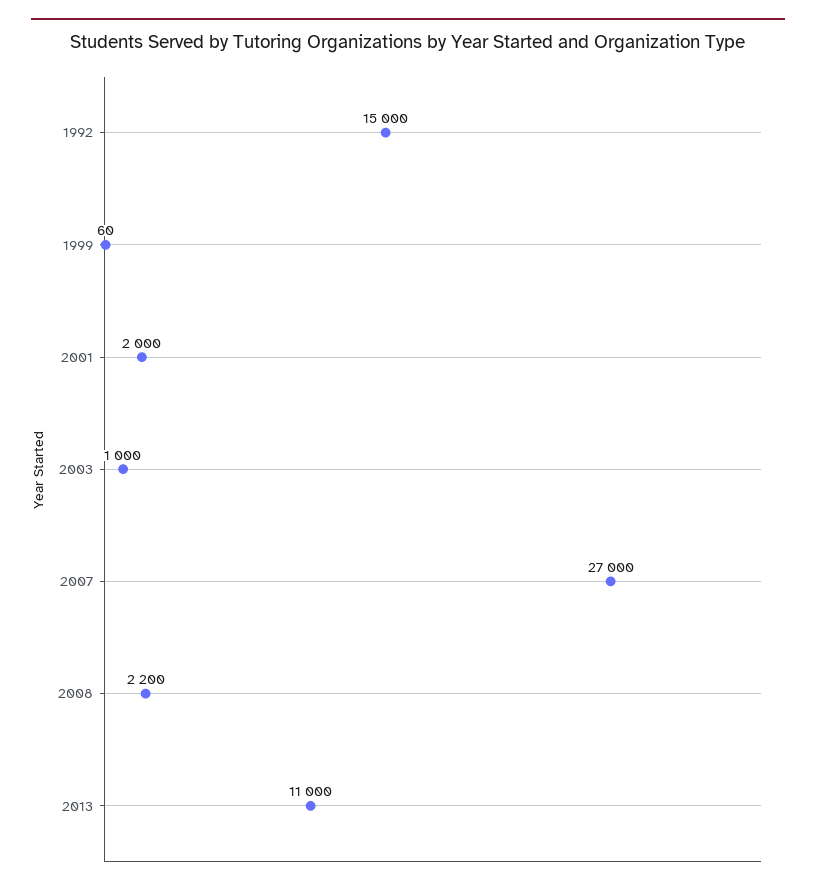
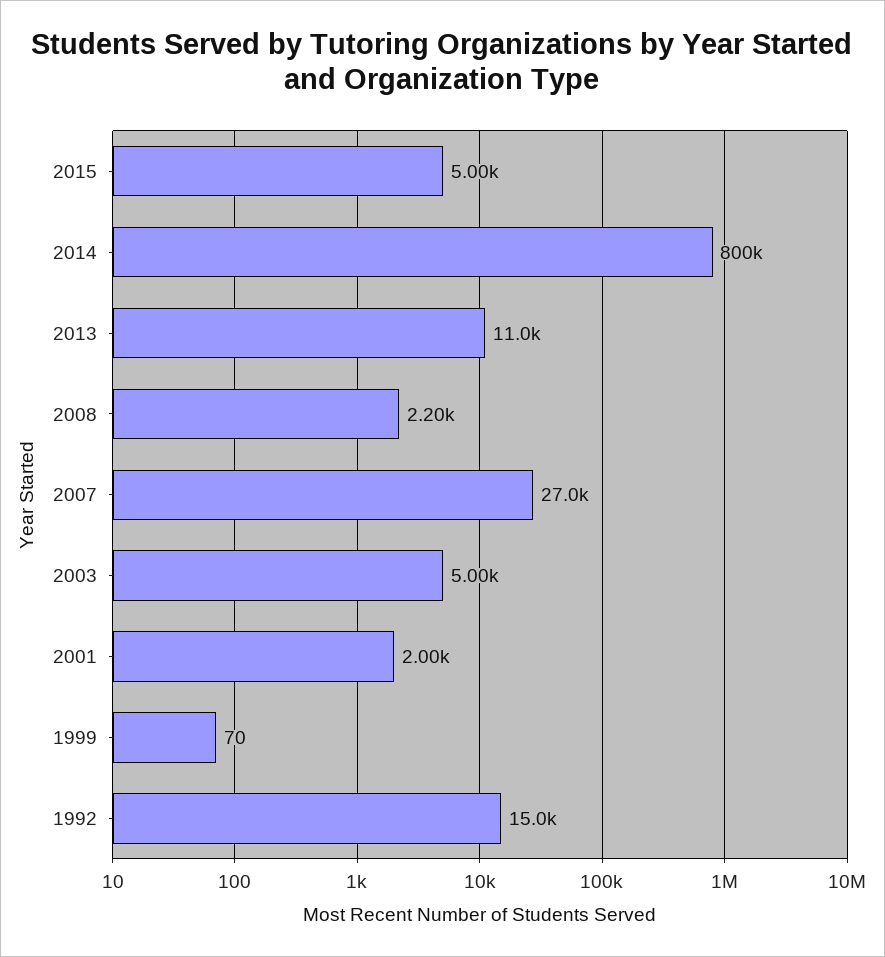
1999: 60 -> 70
2003: 1000 -> 5000
2015: none -> 5000
2014: none -> 800000

